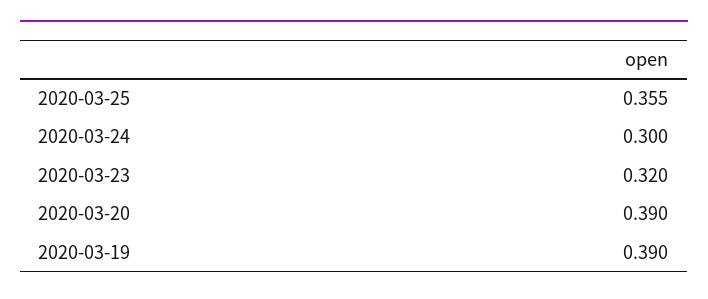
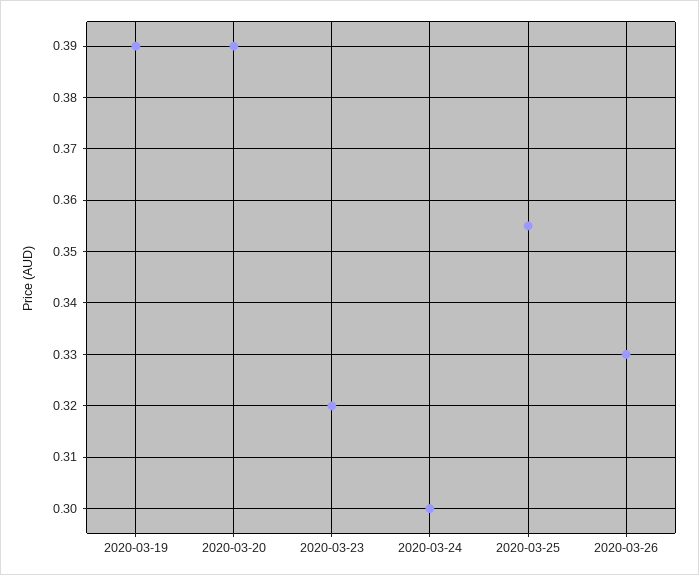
2020-03-26: none -> 0.33

